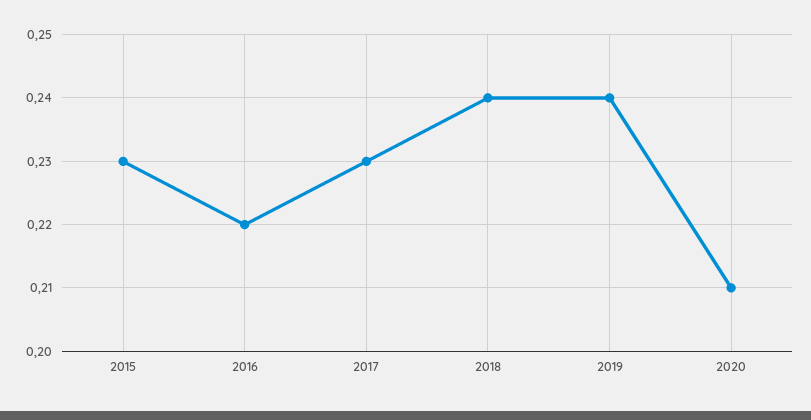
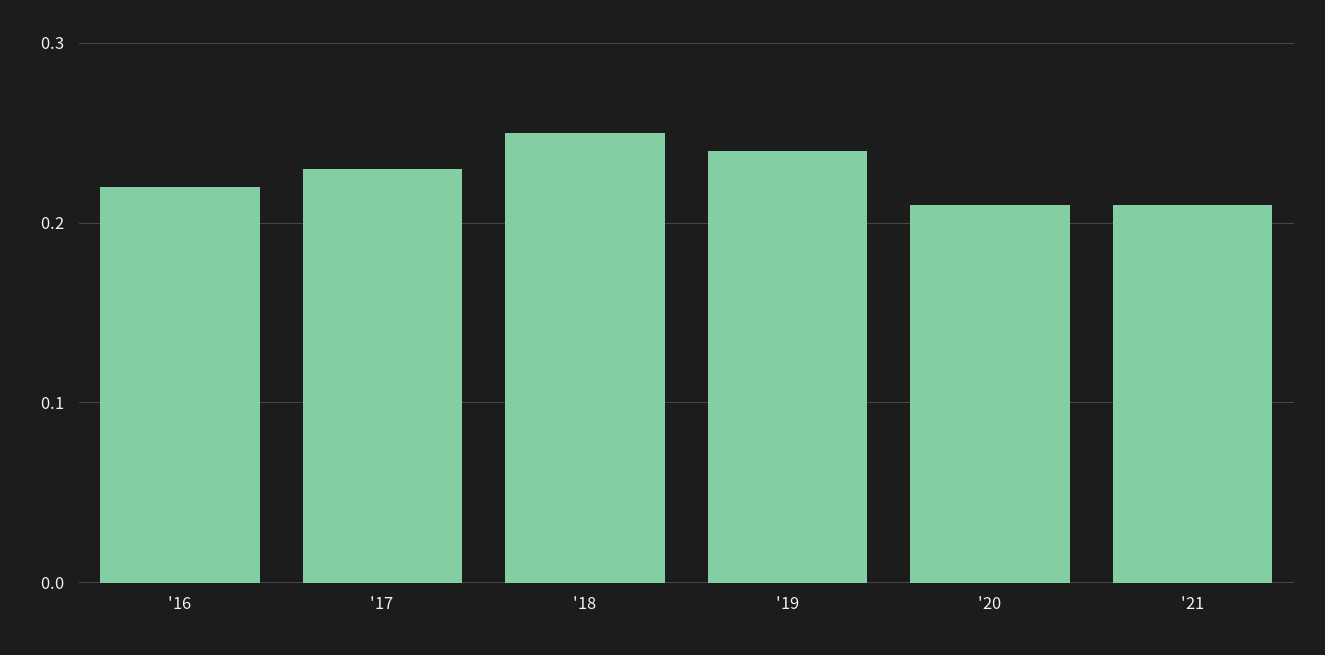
2015: 0.23 -> none
2018: 0.24 -> 0.25
'21: none -> 0.21

